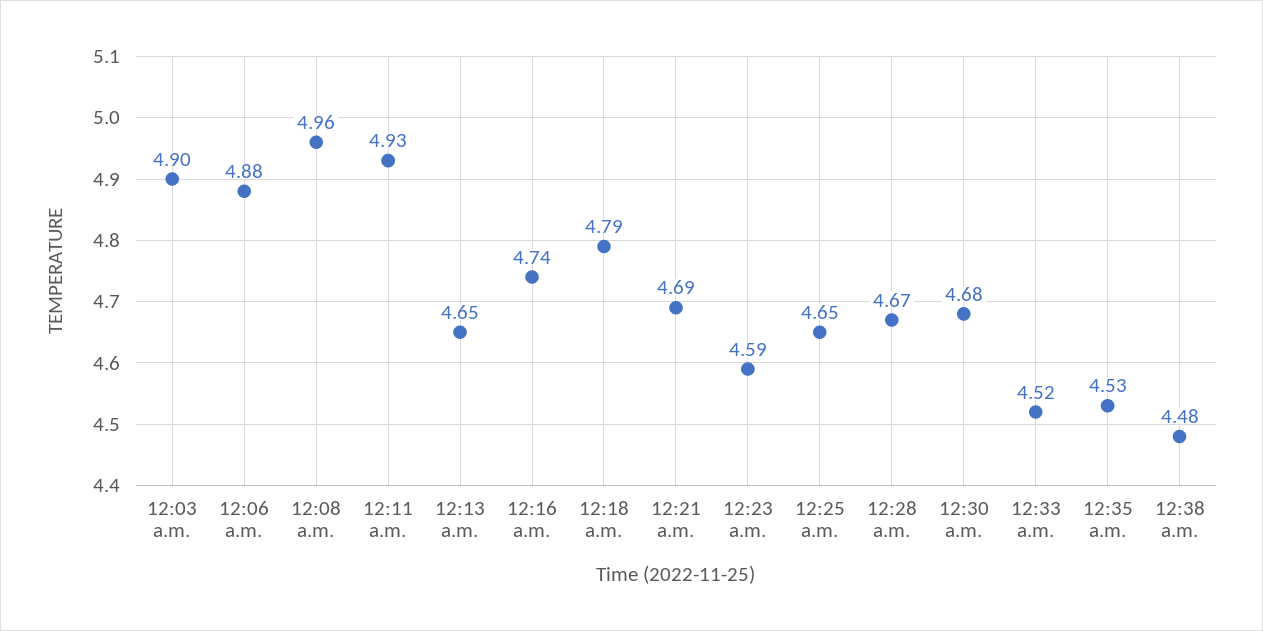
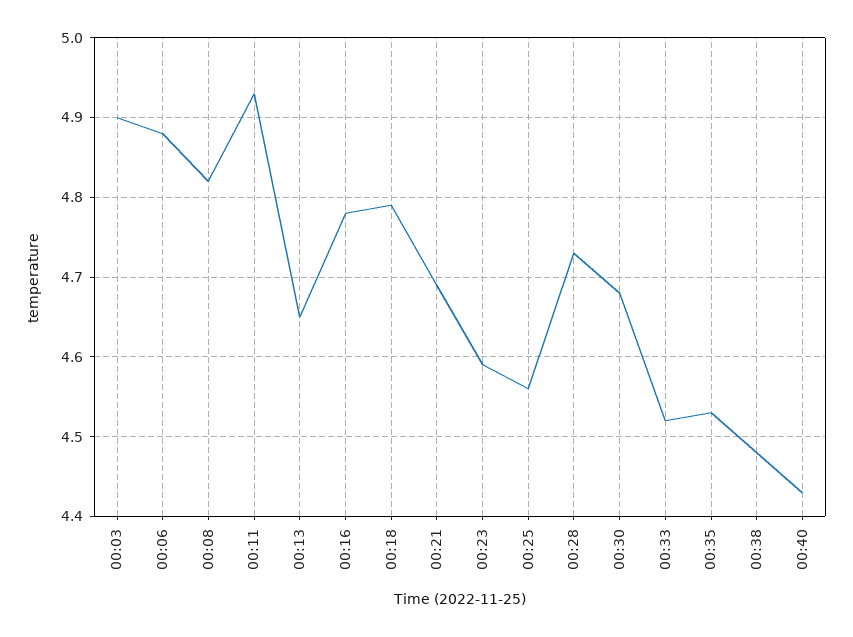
12:08 a.m.: 4.96 -> 4.82
12:16 a.m.: 4.74 -> 4.78
12:25 a.m.: 4.65 -> 4.56
12:28 a.m.: 4.67 -> 4.73
00:40: none -> 4.43

